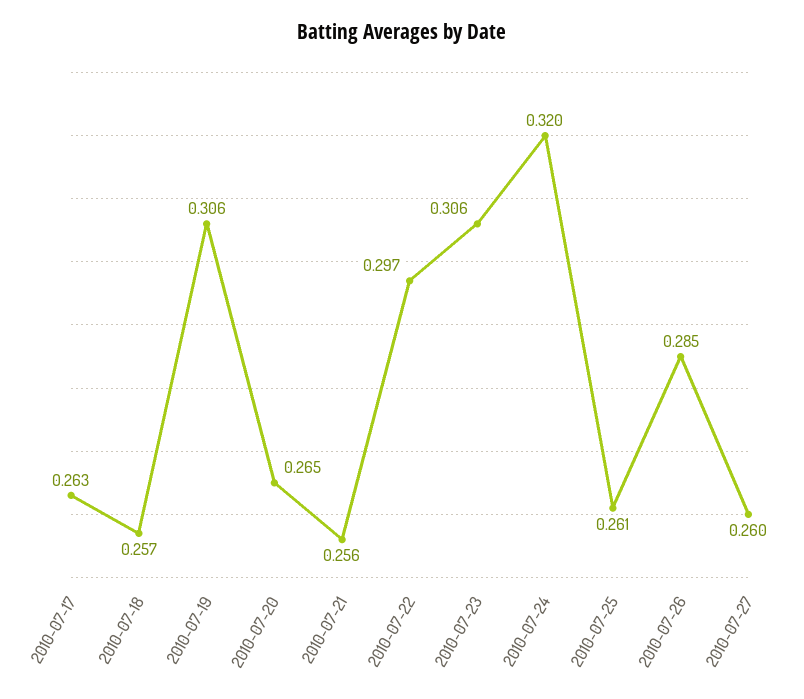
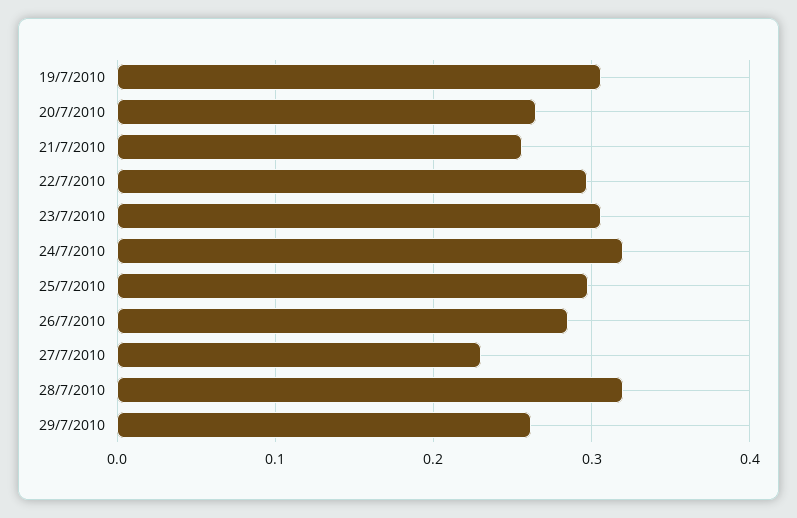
2010-07-17: 0.263 -> none
2010-07-18: 0.257 -> none
2010-07-25: 0.261 -> 0.3
2010-07-27: 0.26 -> 0.23
28/7/2010: none -> 0.32
29/7/2010: none -> 0.26

